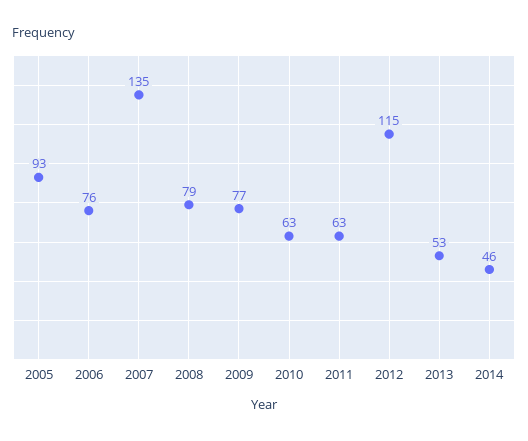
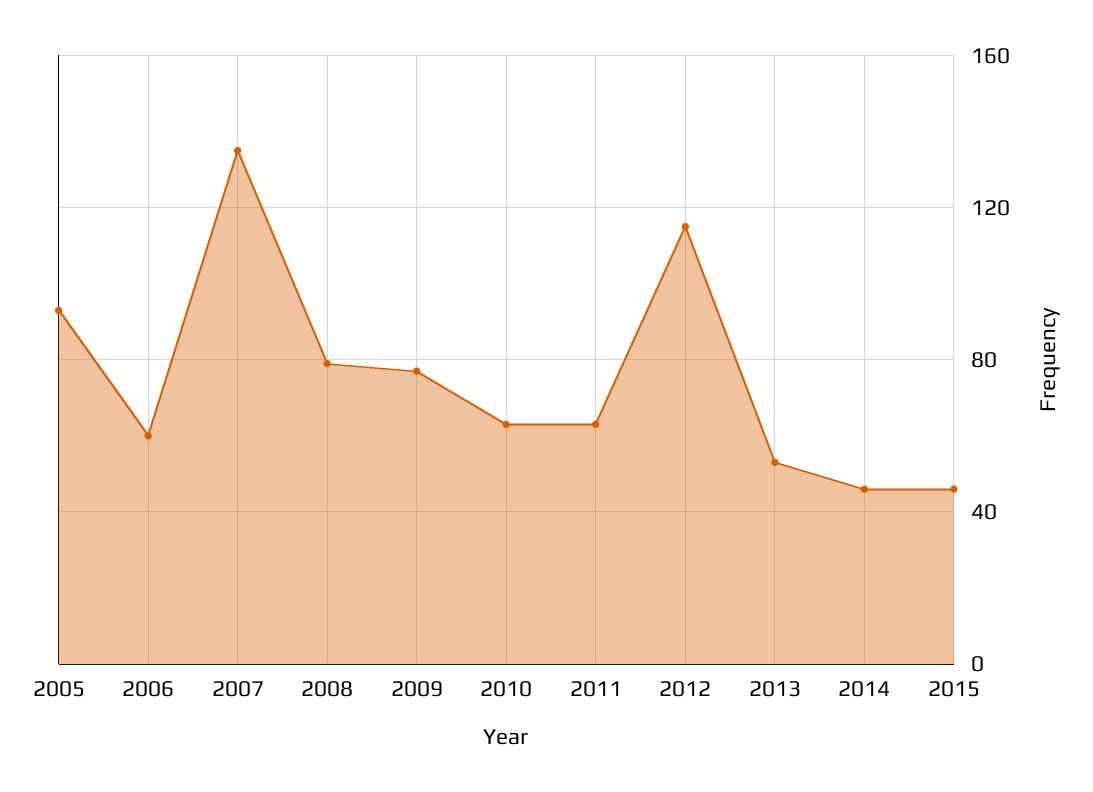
2006: 76 -> 60
2015: none -> 45

